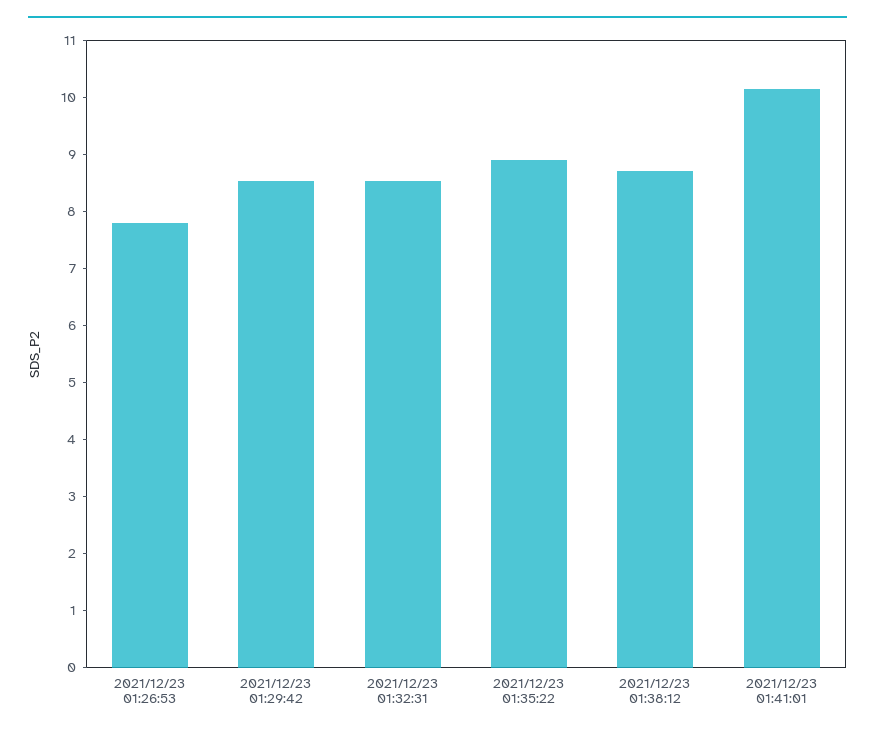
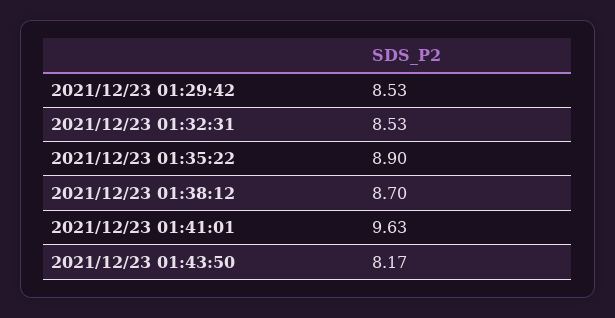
2021/12/23 01:26:53: 7.8 -> none
2021/12/23 01:41:01: 10.2 -> 9.63
2021/12/23 01:43:50: none -> 8.17

